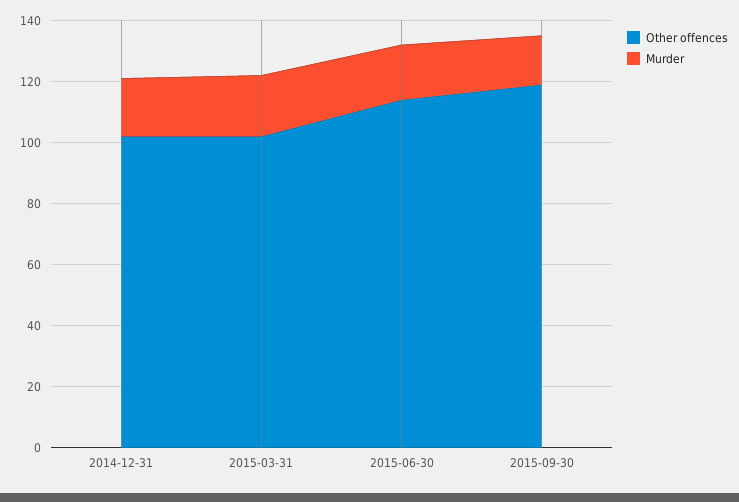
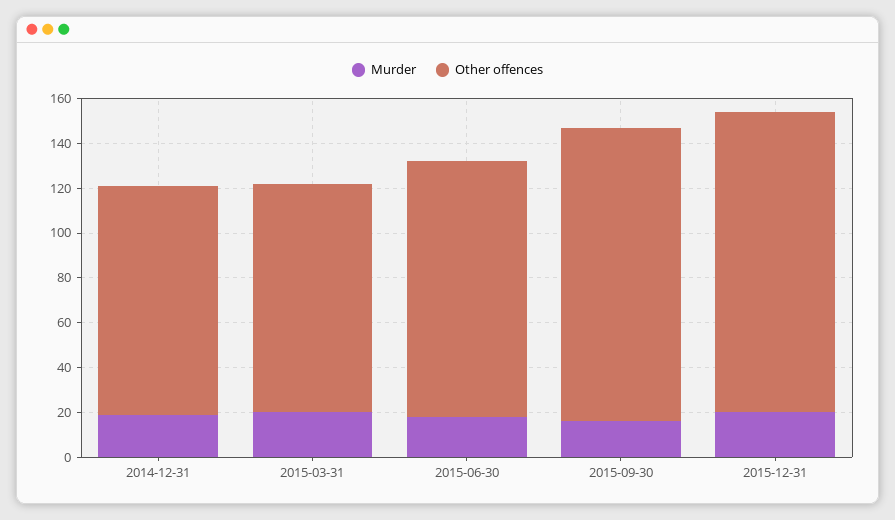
Other offences, 2015-09-30: 120 -> 130
Murder, 2015-12-31: none -> 20
Other offences, 2015-12-31: none -> 135

